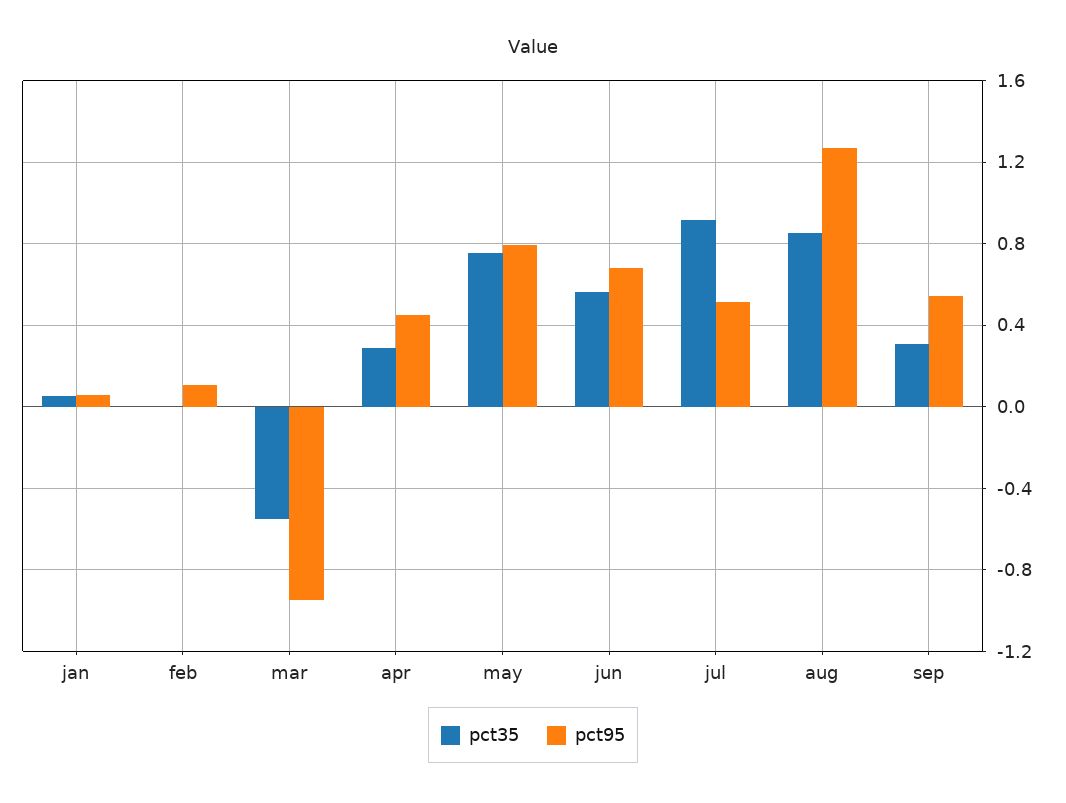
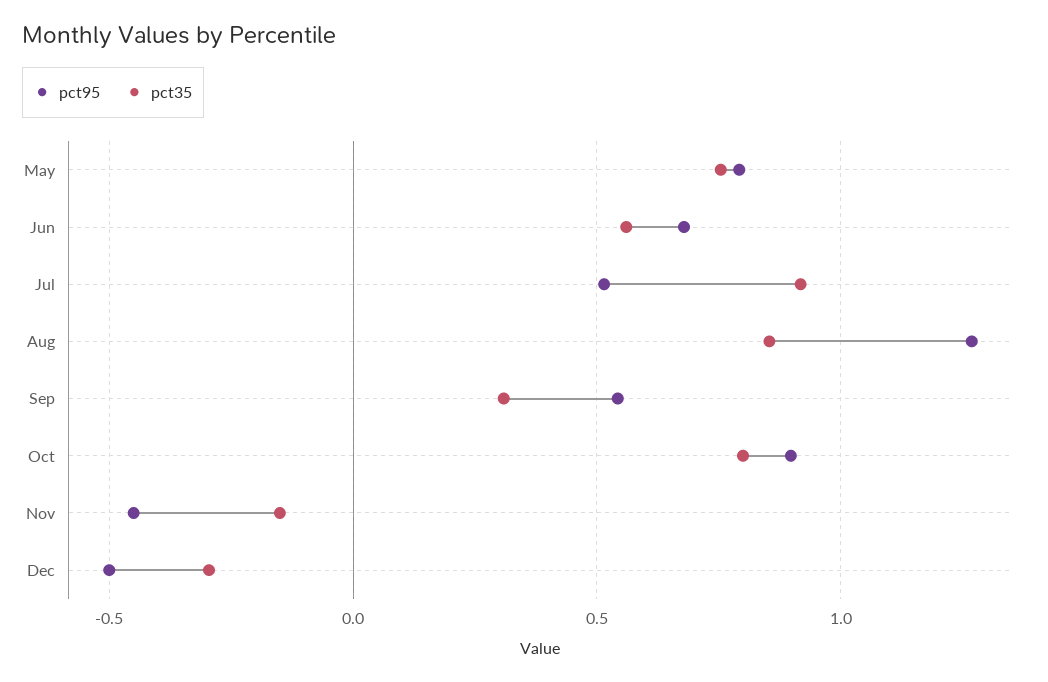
pct35, jan: 0.05 -> none
pct95, jan: 0.05 -> none
pct35, feb: 0 -> none
pct95, feb: 0.1 -> none
pct35, mar: -0.55 -> none
pct95, mar: -0.95 -> none
pct35, apr: 0.3 -> none
pct95, apr: 0.45 -> none
pct95, Oct: none -> 0.9
pct35, Oct: none -> 0.8
pct95, Nov: none -> -0.45
pct35, Nov: none -> -0.15
pct95, Dec: none -> -0.5
pct35, Dec: none -> -0.3

